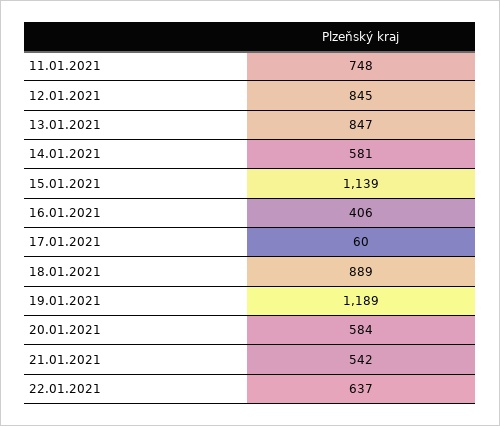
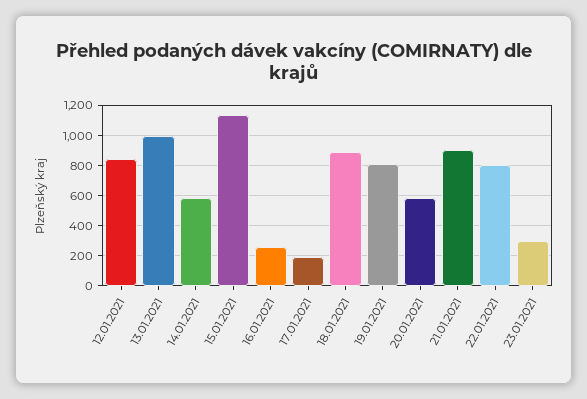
11.01.2021: 748 -> none
13.01.2021: 847 -> 1000
16.01.2021: 406 -> 250
17.01.2021: 60 -> 200
19.01.2021: 1189 -> 800
21.01.2021: 542 -> 900
22.01.2021: 637 -> 800
23.01.2021: none -> 300

